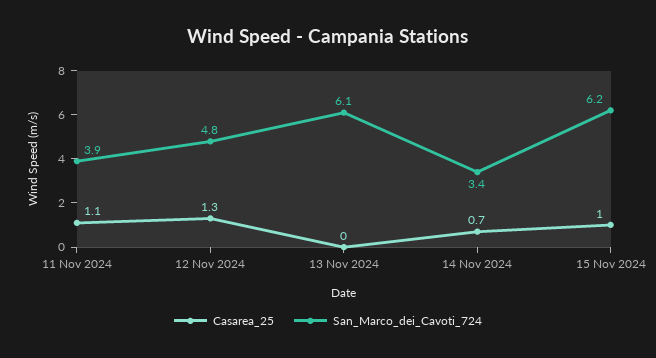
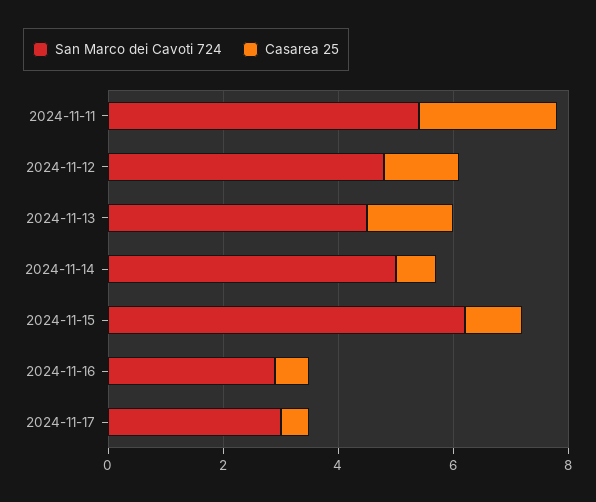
Casarea_25, 11 Nov 2024: 1.1 -> 2.5
San_Marco_dei_Cavoti_724, 11 Nov 2024: 3.9 -> 5.5
Casarea_25, 13 Nov 2024: 0 -> 1.5
San_Marco_dei_Cavoti_724, 13 Nov 2024: 6.1 -> 4.5
San_Marco_dei_Cavoti_724, 14 Nov 2024: 3.4 -> 5
San_Marco_dei_Cavoti_724, 2024-11-16: none -> 3
Casarea_25, 2024-11-16: none -> 0.5
San_Marco_dei_Cavoti_724, 2024-11-17: none -> 3
Casarea_25, 2024-11-17: none -> 0.5

